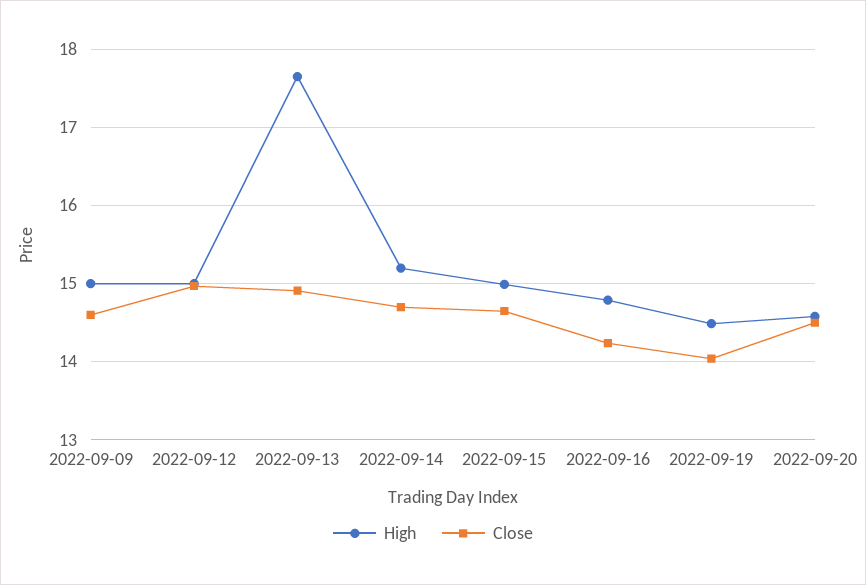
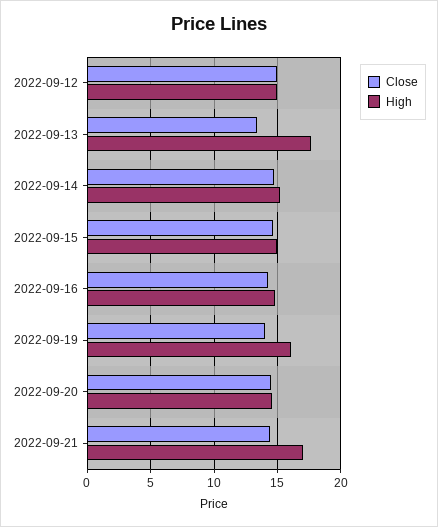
High, 2022-09-09: 15 -> none
Close, 2022-09-09: 14.6 -> none
Close, 2022-09-13: 14.9 -> 13.5
High, 2022-09-19: 14.5 -> 16
Close, 2022-09-21: none -> 14.5
High, 2022-09-21: none -> 17

